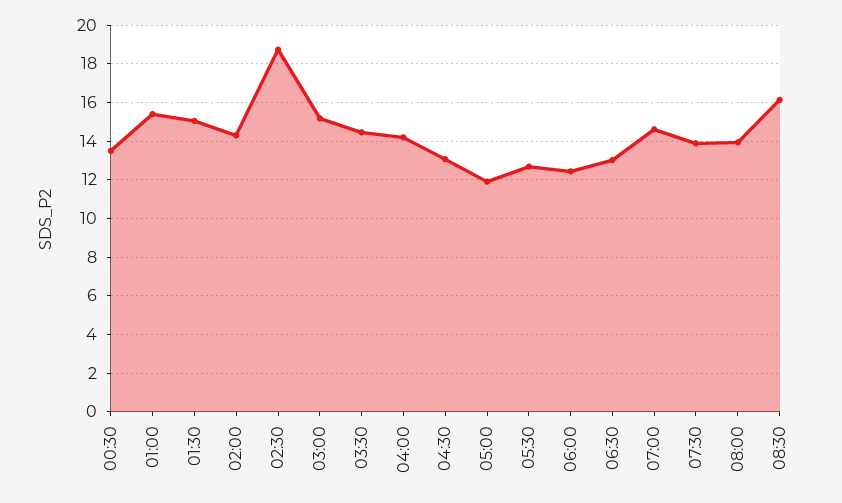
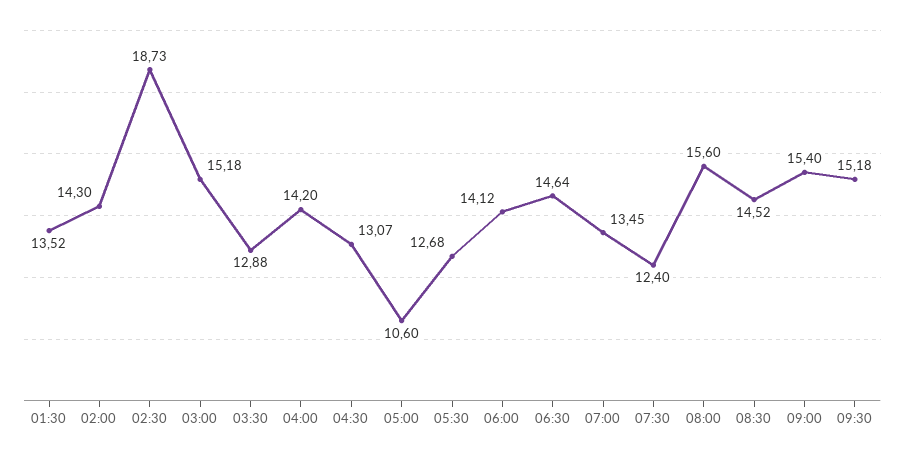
00:30: 13.5 -> none
01:00: 15.5 -> none
01:30: 15 -> 13.52
03:30: 14.5 -> 12.88
05:00: 12 -> 10.6
06:00: 12.5 -> 14.12
06:30: 13 -> 14.64
07:00: 14.5 -> 13.45
07:30: 14 -> 12.4
08:00: 14 -> 15.6
08:30: 16 -> 14.52
09:00: none -> 15.4
09:30: none -> 15.18

